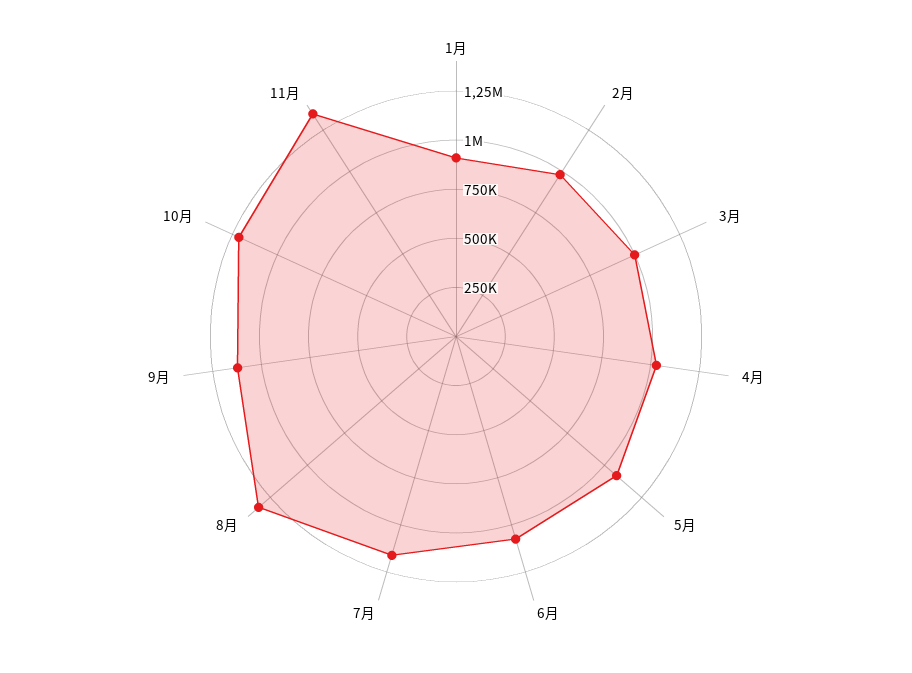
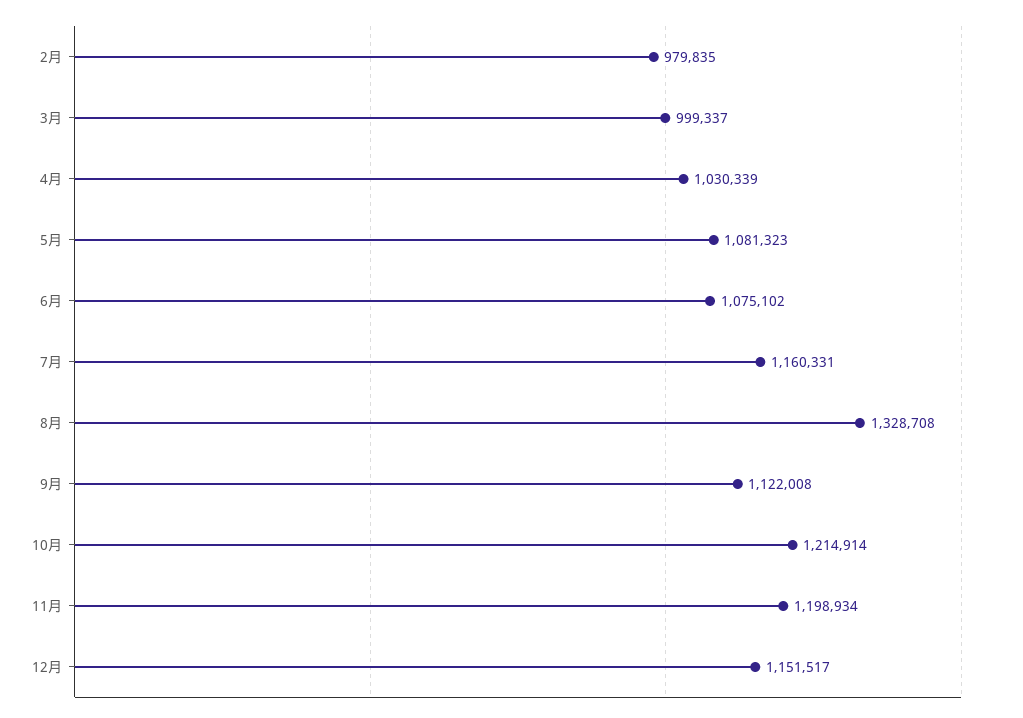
1月: 900000 -> none
11月: 1350000 -> 1198934
12月: none -> 1151517

